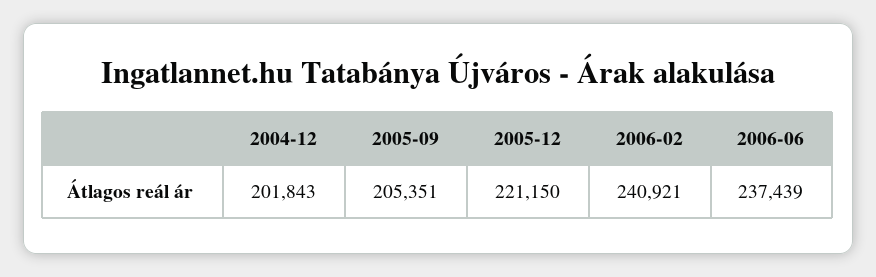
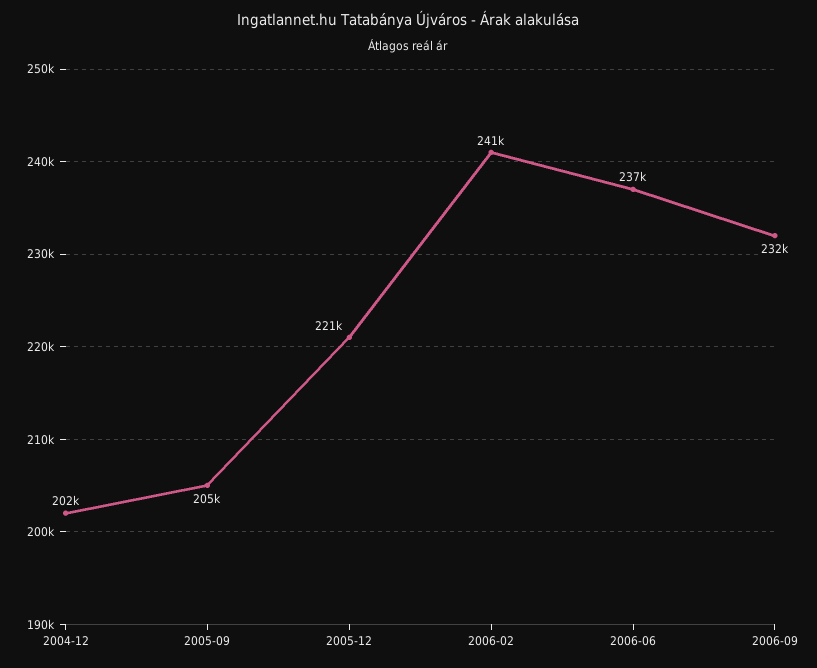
2006-09: none -> 232000

